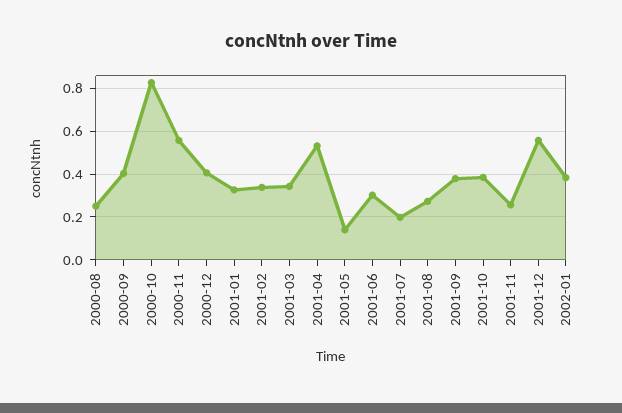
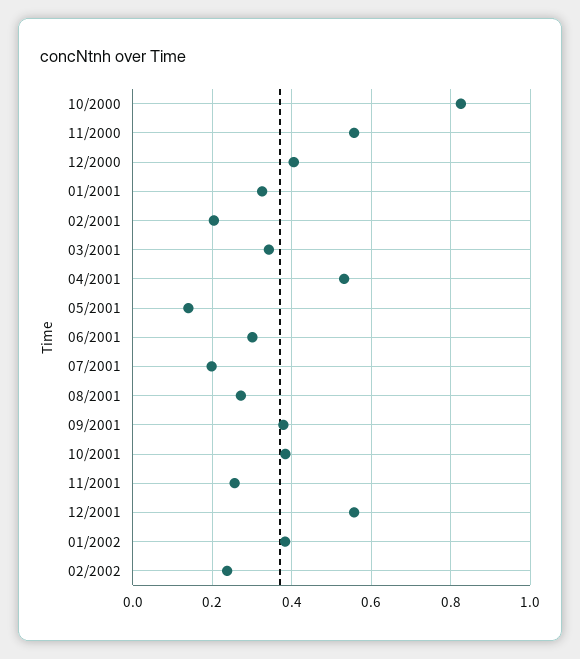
2000-08: 0.25 -> none
2000-09: 0.4 -> none
2001-02: 0.35 -> 0.2
02/2002: none -> 0.24

